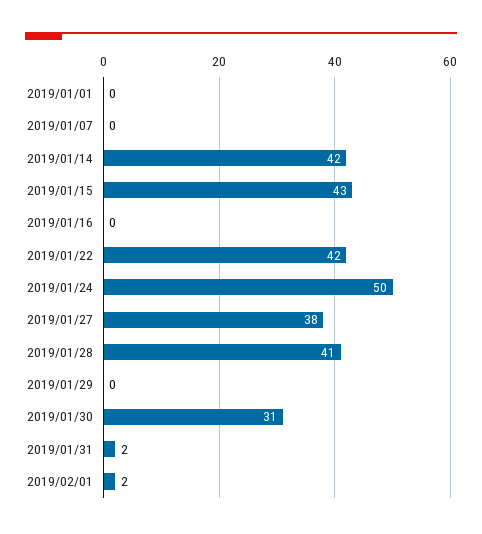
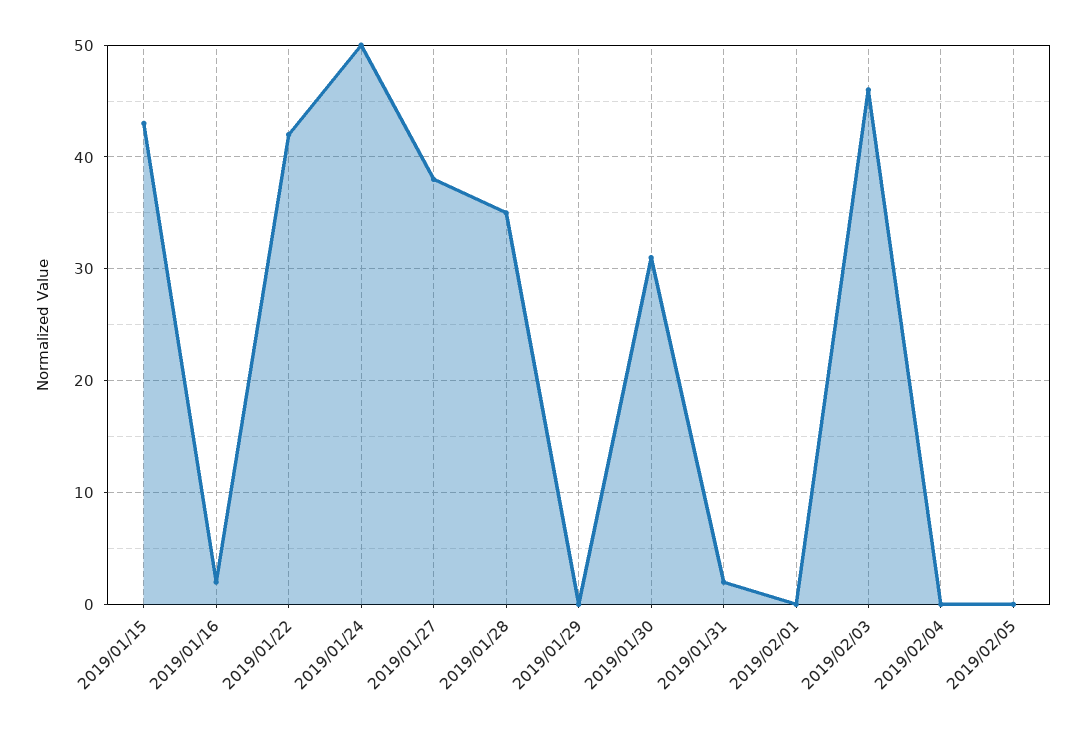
2019/01/01: 0 -> none
2019/01/07: 0 -> none
2019/01/14: 42 -> none
2019/01/16: 0 -> 2
2019/01/28: 41 -> 35
2019/02/01: 2 -> 0
2019/02/03: none -> 46
2019/02/04: none -> 0
2019/02/05: none -> 0

